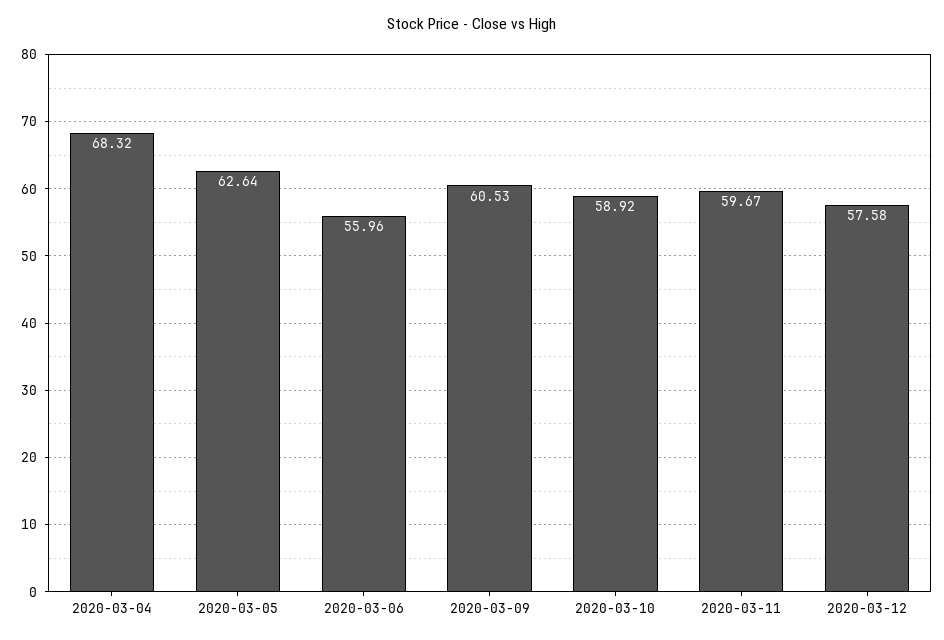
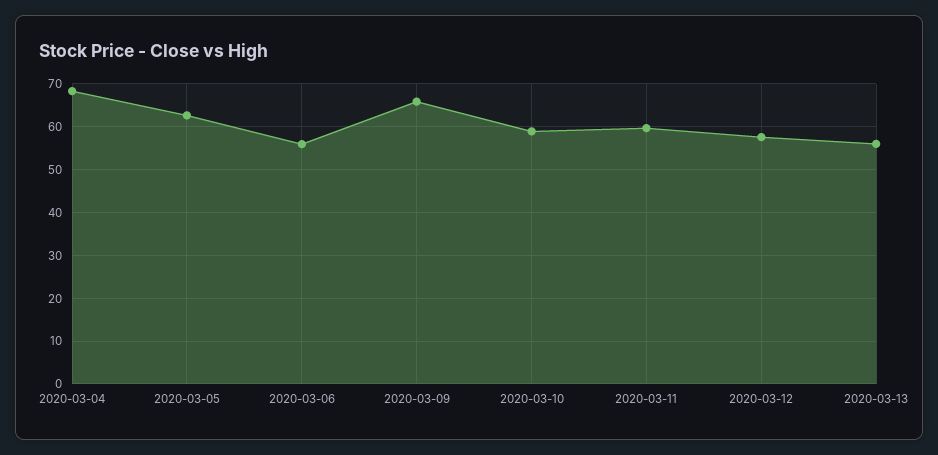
2020-03-09: 60.53 -> 66
2020-03-13: none -> 56

